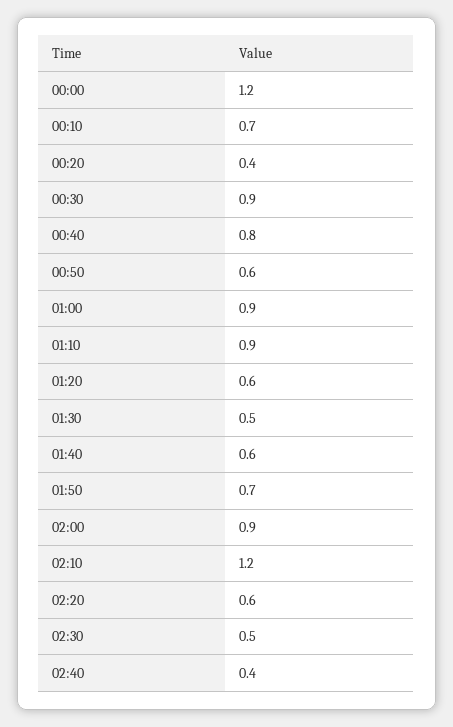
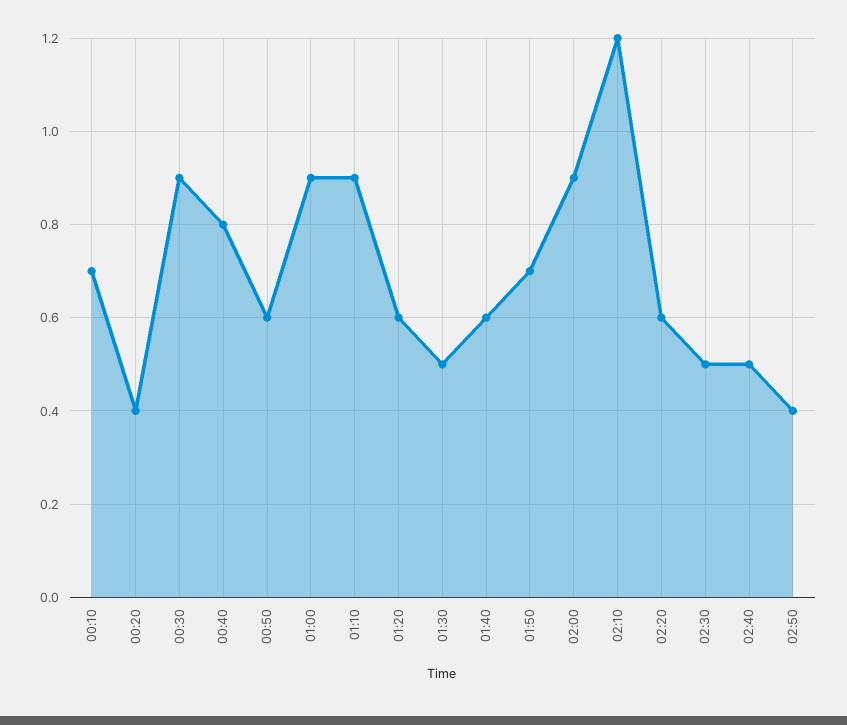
00:00: 1.2 -> none
02:40: 0.4 -> 0.5
02:50: none -> 0.4

